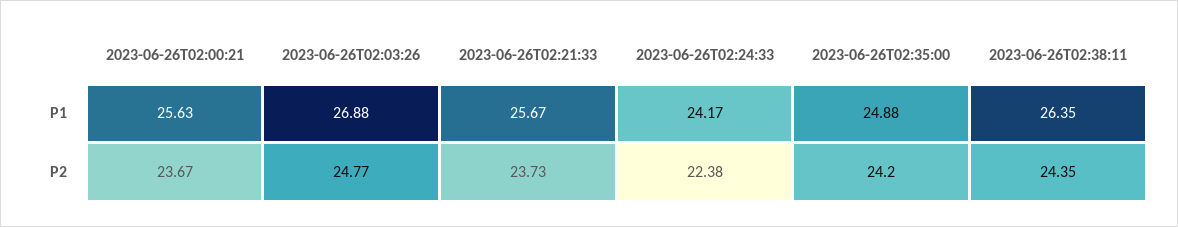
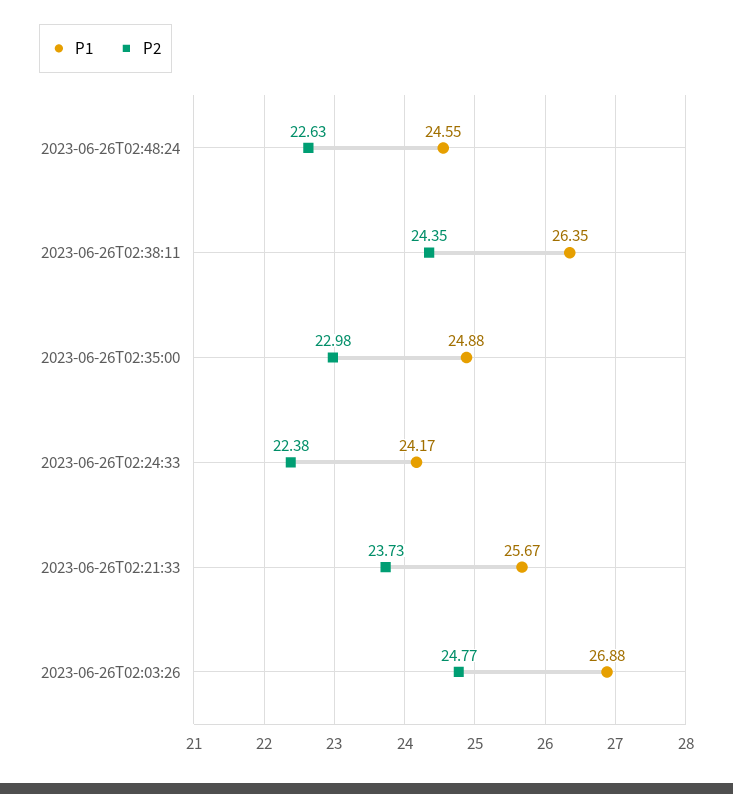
P1, 2023-06-26T02:00:21: 25.63 -> none
P2, 2023-06-26T02:00:21: 23.67 -> none
P2, 2023-06-26T02:35:00: 24.2 -> 22.98
P1, 2023-06-26T02:48:24: none -> 24.55
P2, 2023-06-26T02:48:24: none -> 22.63

